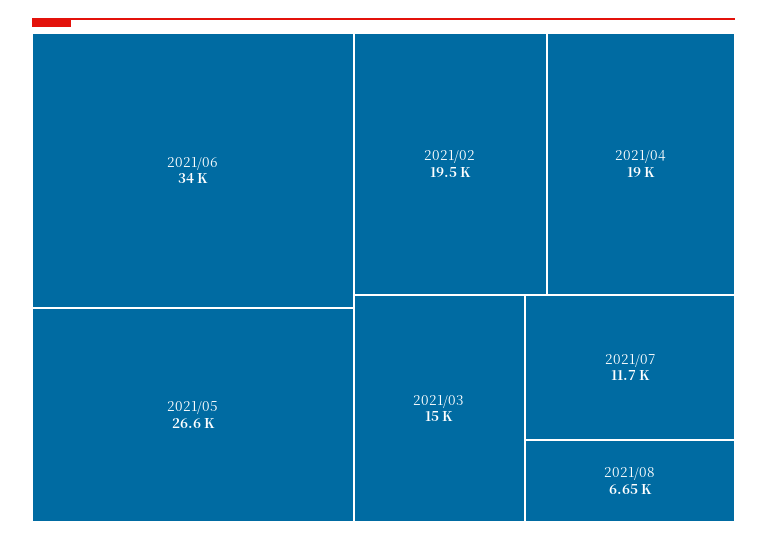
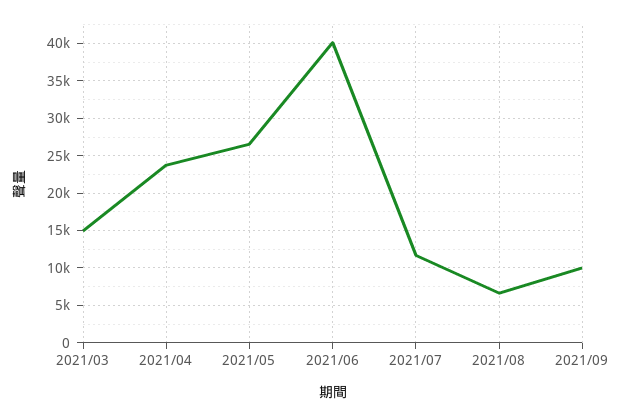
2021/06: 34000 -> 40000
2021/02: 19500 -> none
2021/04: 19000 -> 24000
2021/09: none -> 10000

